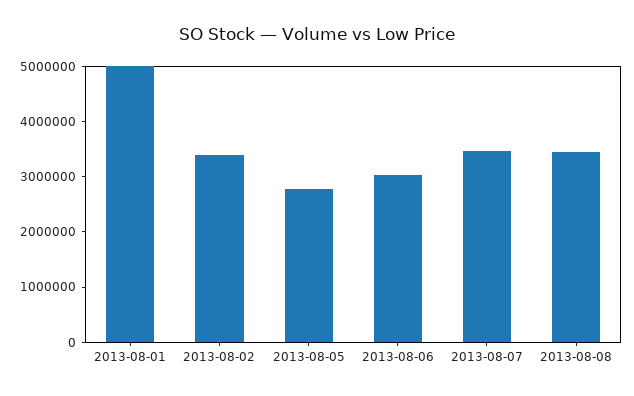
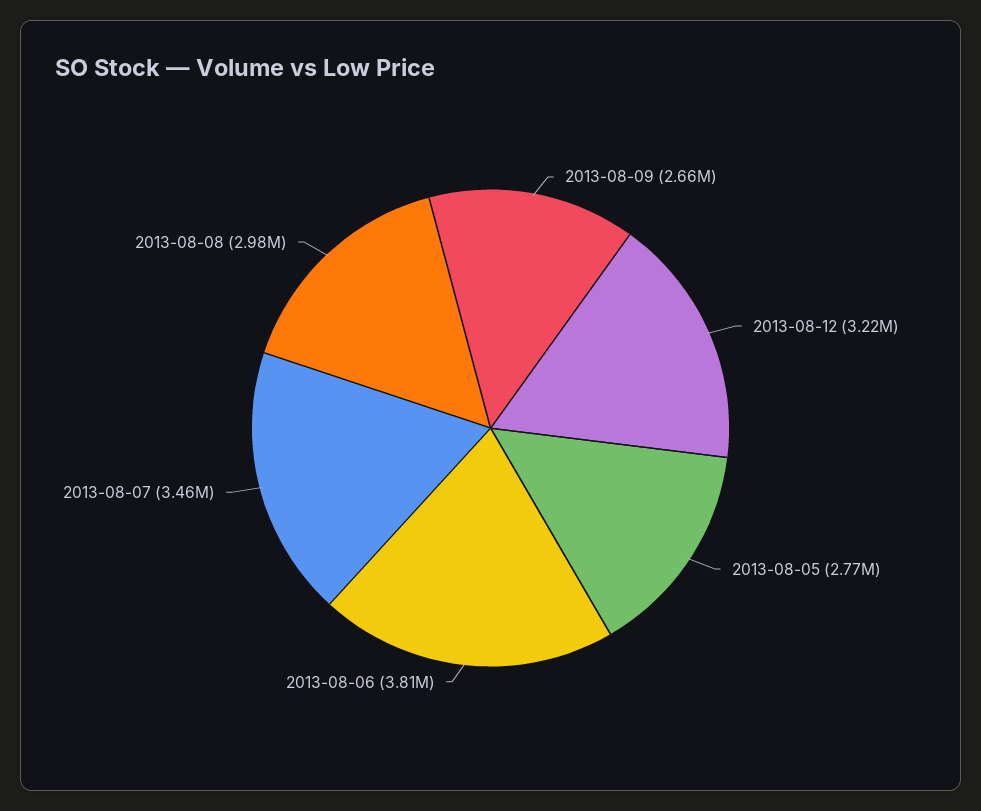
2013-08-01: 5000000 -> none
2013-08-02: 3400000 -> none
2013-08-06: 3000000 -> 3810000
2013-08-08: 3400000 -> 2980000
2013-08-09: none -> 2660000
2013-08-12: none -> 3220000

